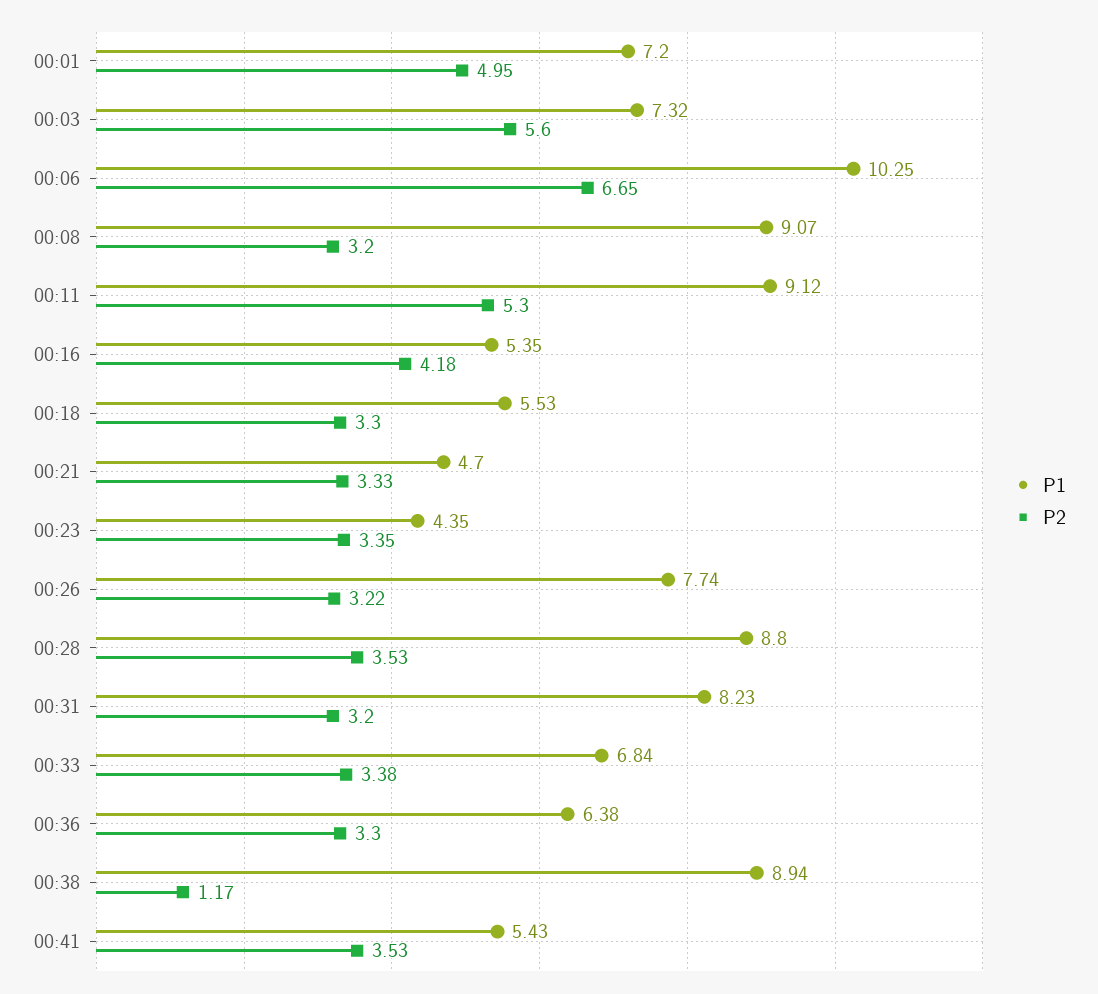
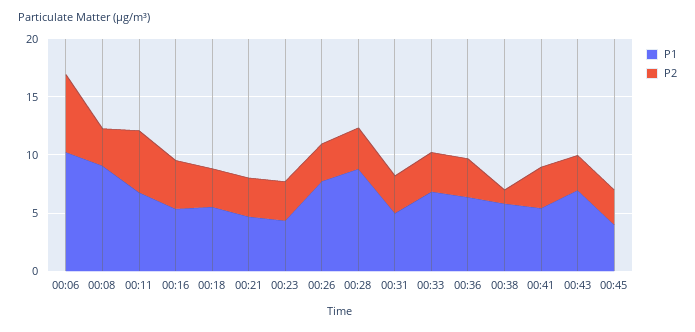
P1, 00:01: 7.2 -> none
P2, 00:01: 4.95 -> none
P1, 00:03: 7.32 -> none
P2, 00:03: 5.6 -> none
P1, 00:11: 9.12 -> 7
P1, 00:31: 8.23 -> 5
P1, 00:38: 8.94 -> 6
P1, 00:43: none -> 7
P2, 00:43: none -> 3
P1, 00:45: none -> 4
P2, 00:45: none -> 3

